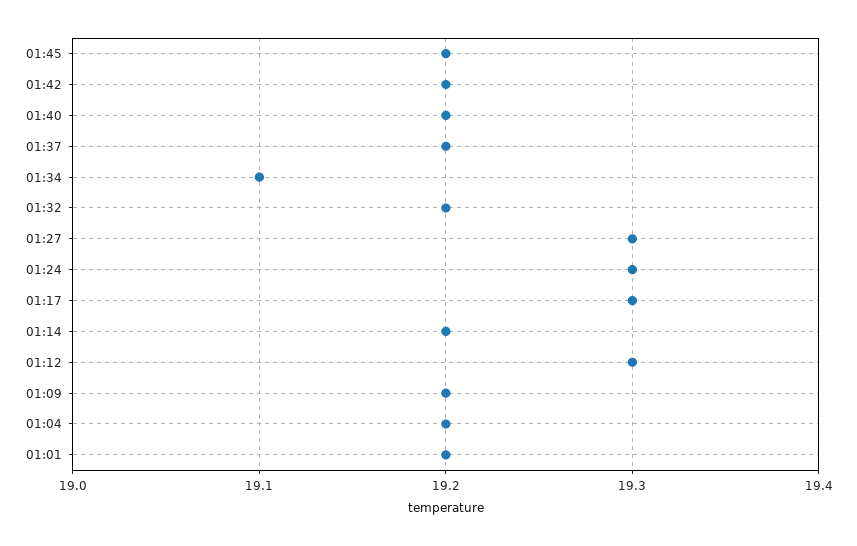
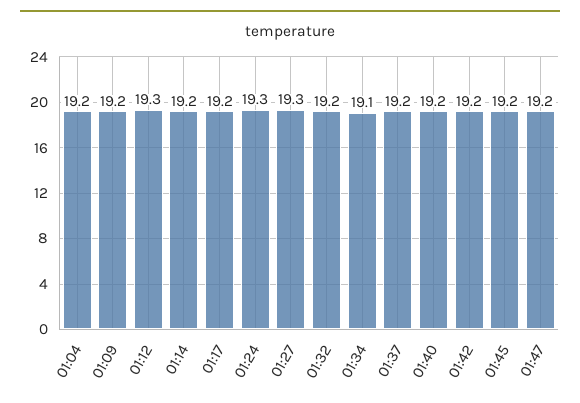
01:17: 19.3 -> 19.2
01:01: 19.2 -> none
01:47: none -> 19.2

